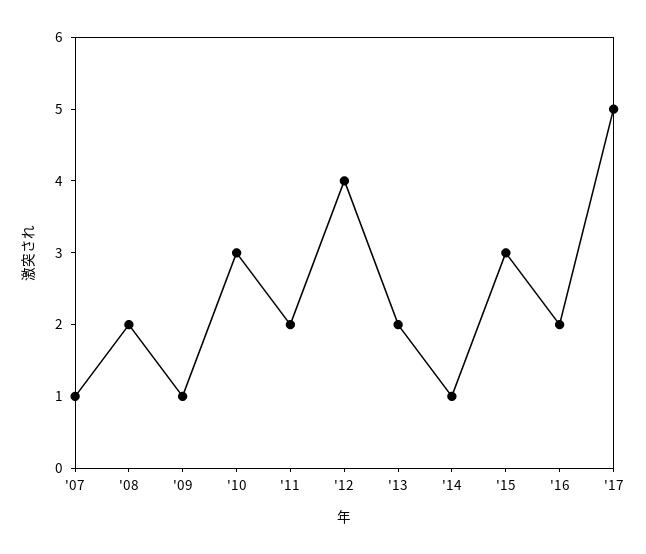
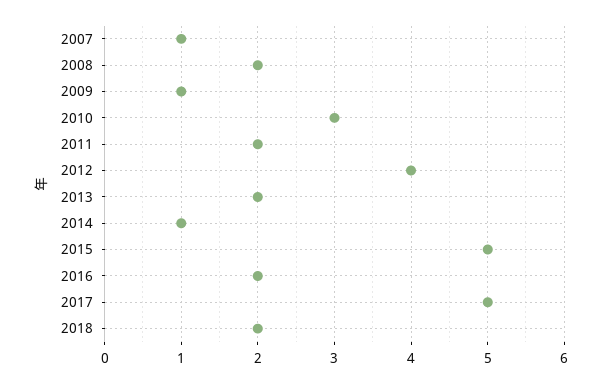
'15: 3 -> 5
2018: none -> 2

